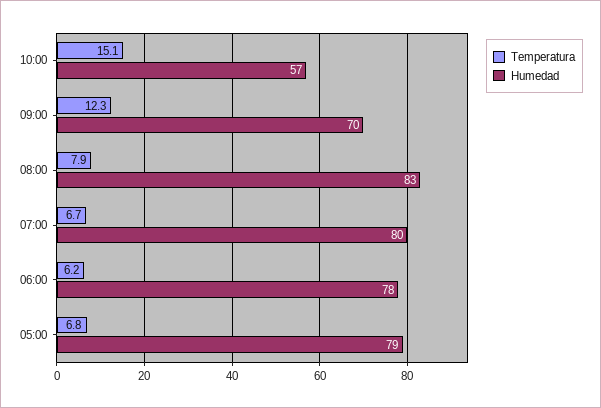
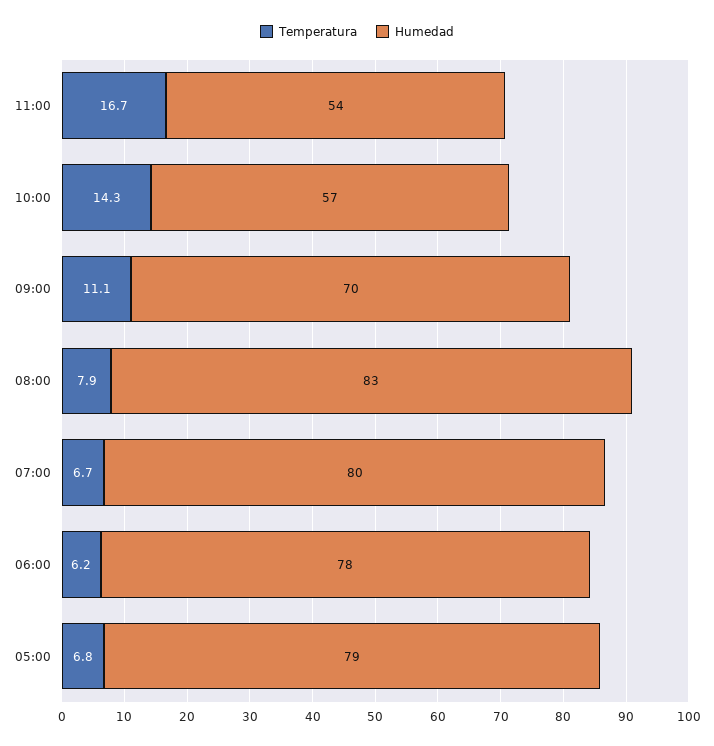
Temperatura, 10:00: 15.1 -> 14.3
Temperatura, 09:00: 12.3 -> 11.1
Temperatura, 11:00: none -> 16.7
Humedad, 11:00: none -> 54

